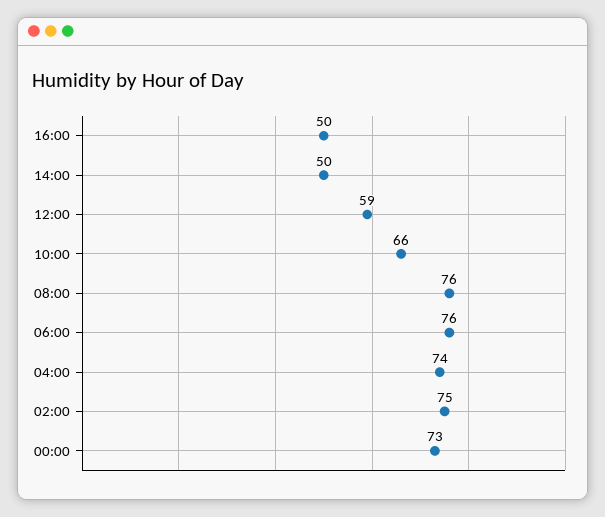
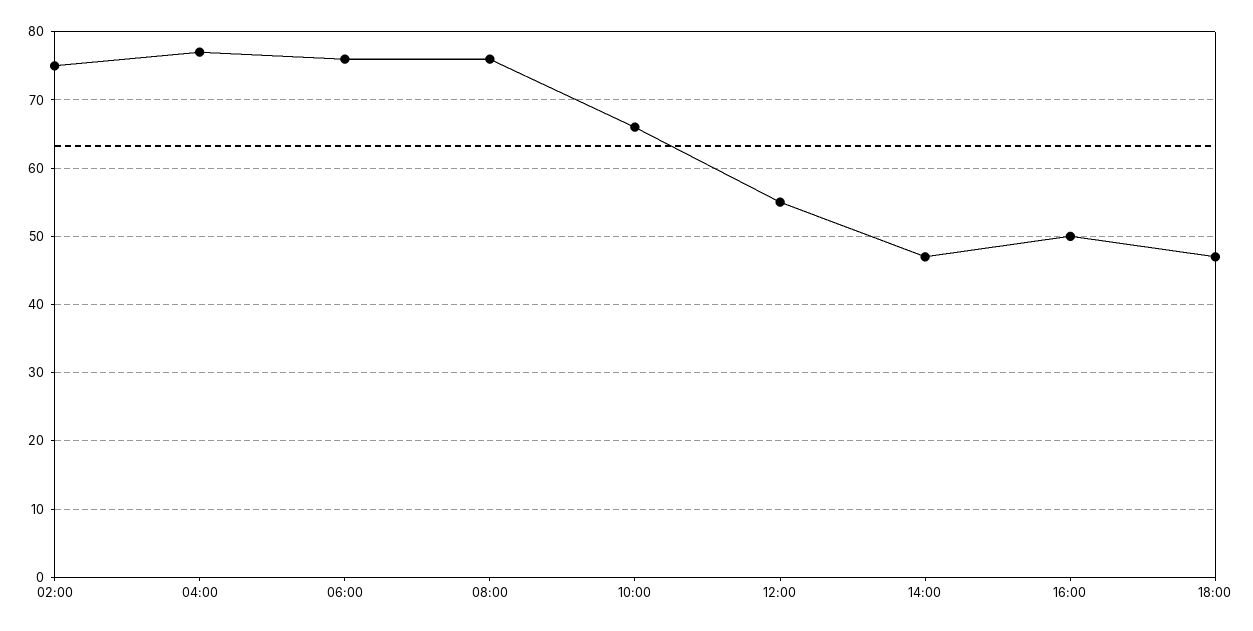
14:00: 50 -> 47
12:00: 59 -> 55
04:00: 74 -> 77
00:00: 73 -> none
18:00: none -> 47

